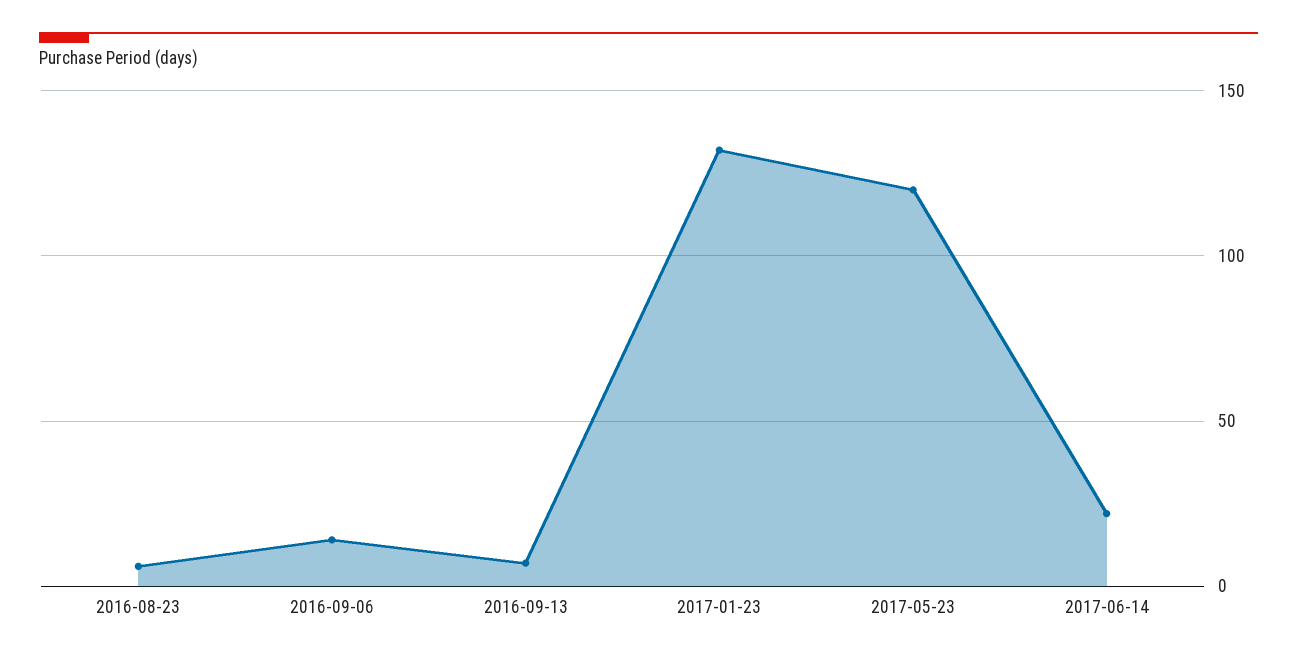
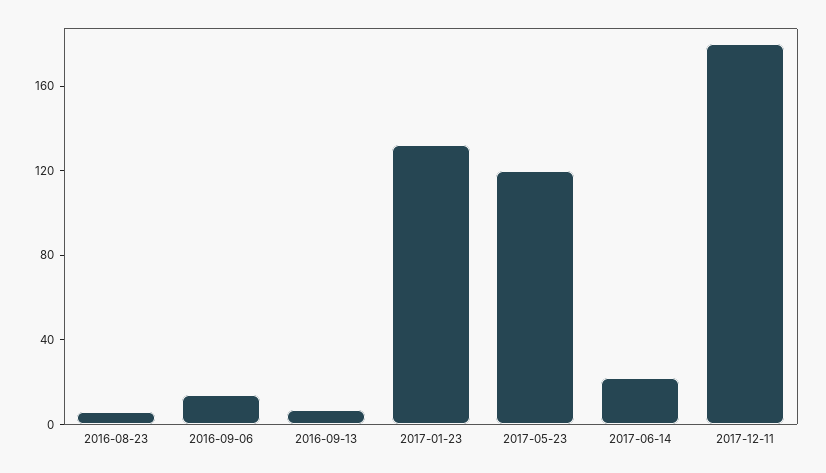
2017-12-11: none -> 180

